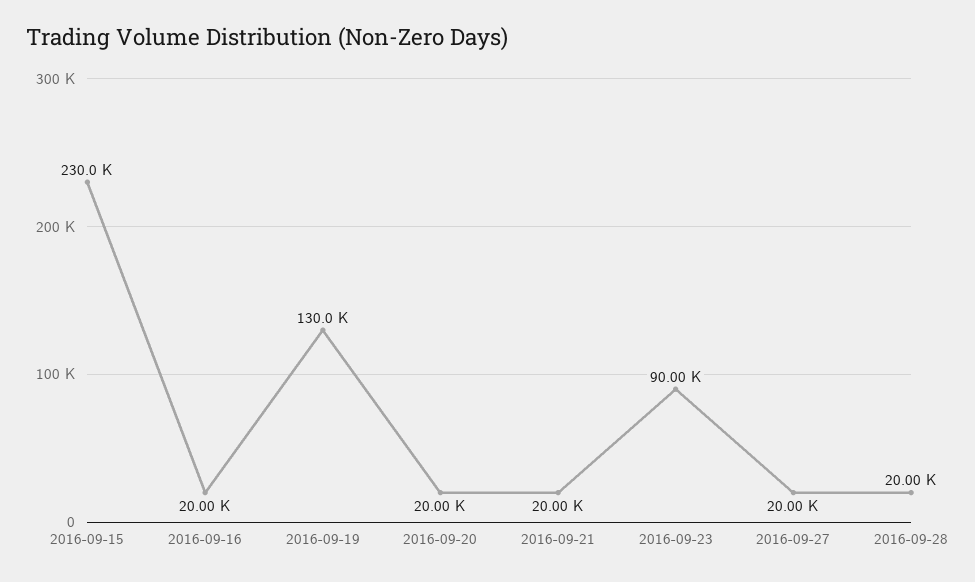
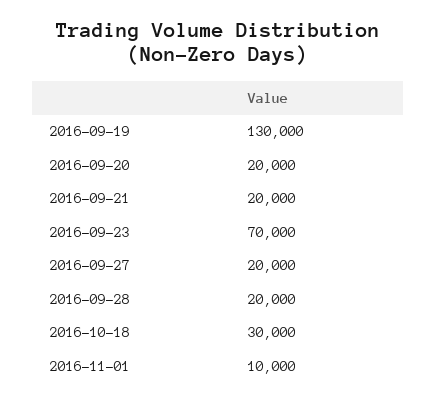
2016-09-15: 230000 -> none
2016-09-16: 20000 -> none
2016-09-23: 90000 -> 70000
2016-10-18: none -> 30000
2016-11-01: none -> 10000

